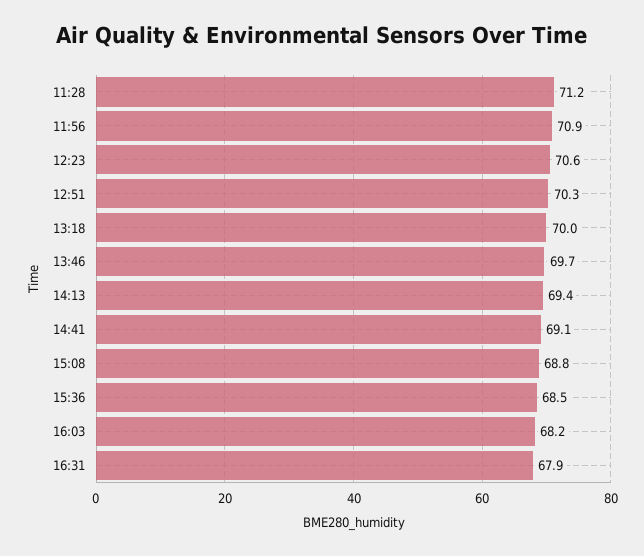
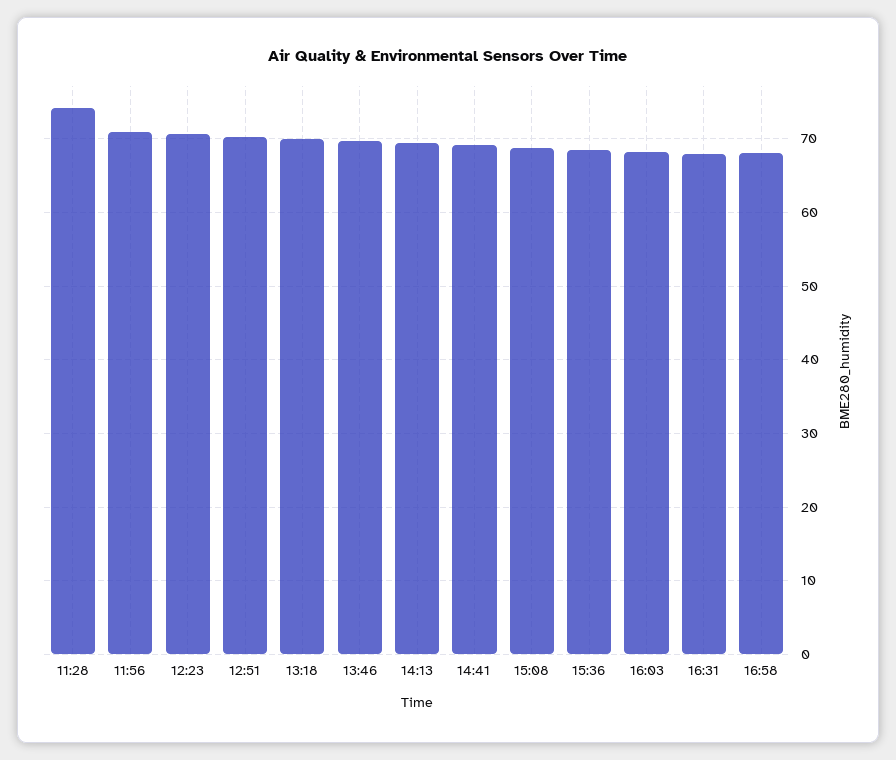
11:28: 71.2 -> 74
16:58: none -> 68

